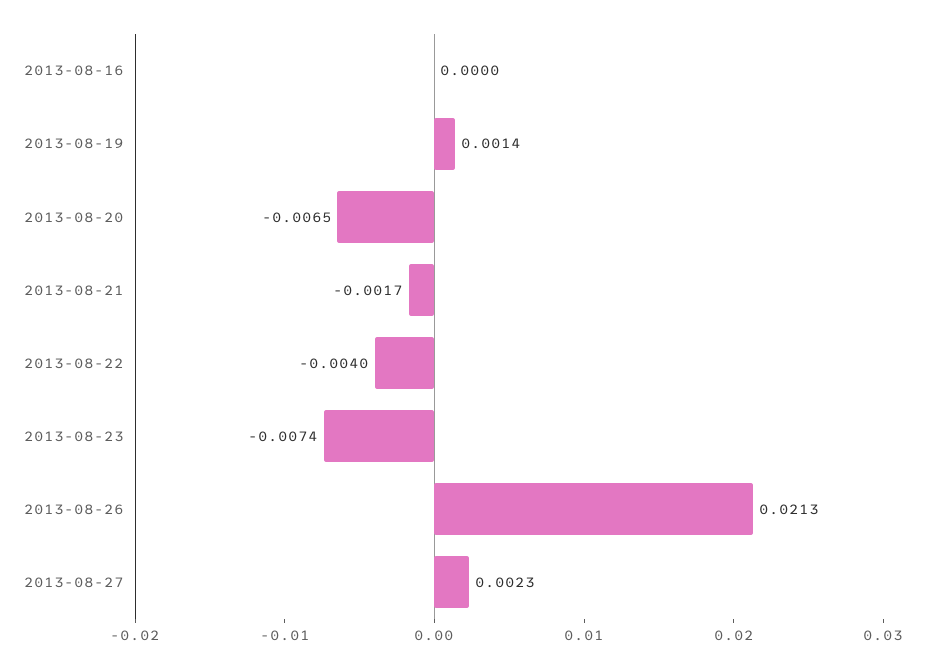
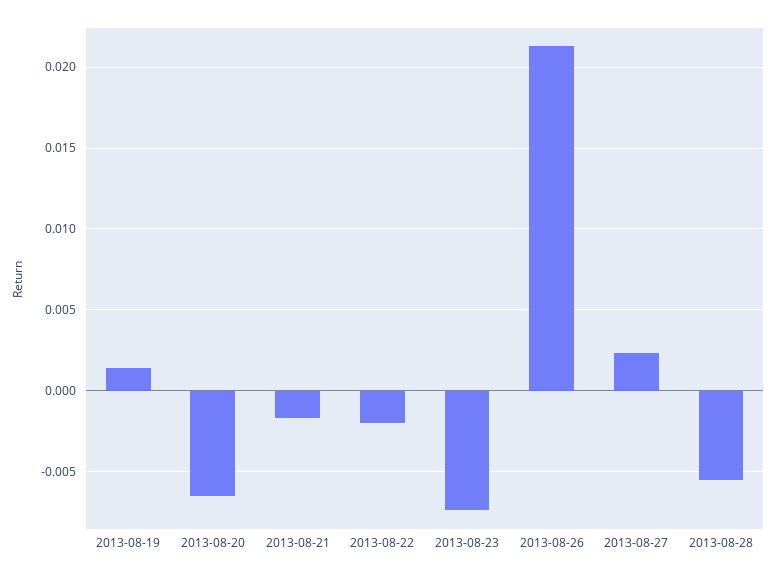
2013-08-16: 0 -> none
2013-08-22: -0.004 -> -0.002
2013-08-28: none -> -0.0055

